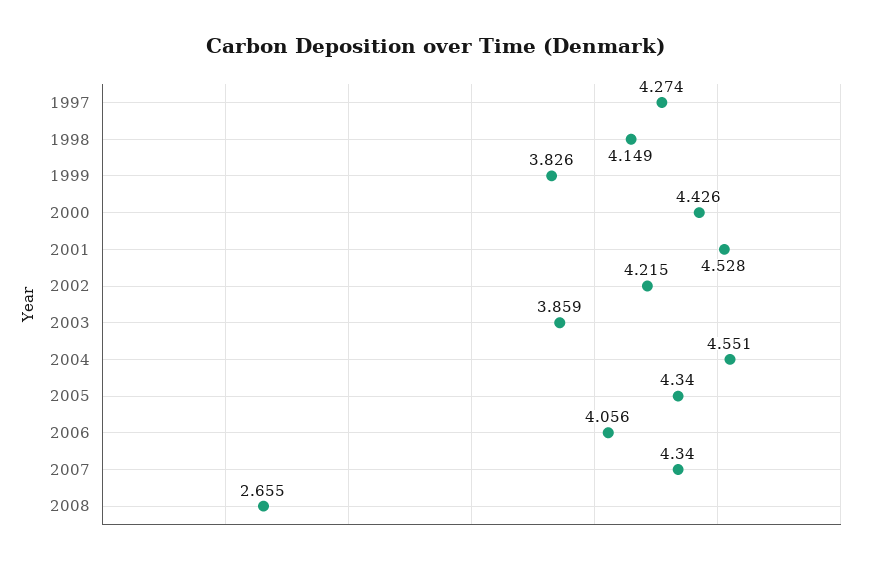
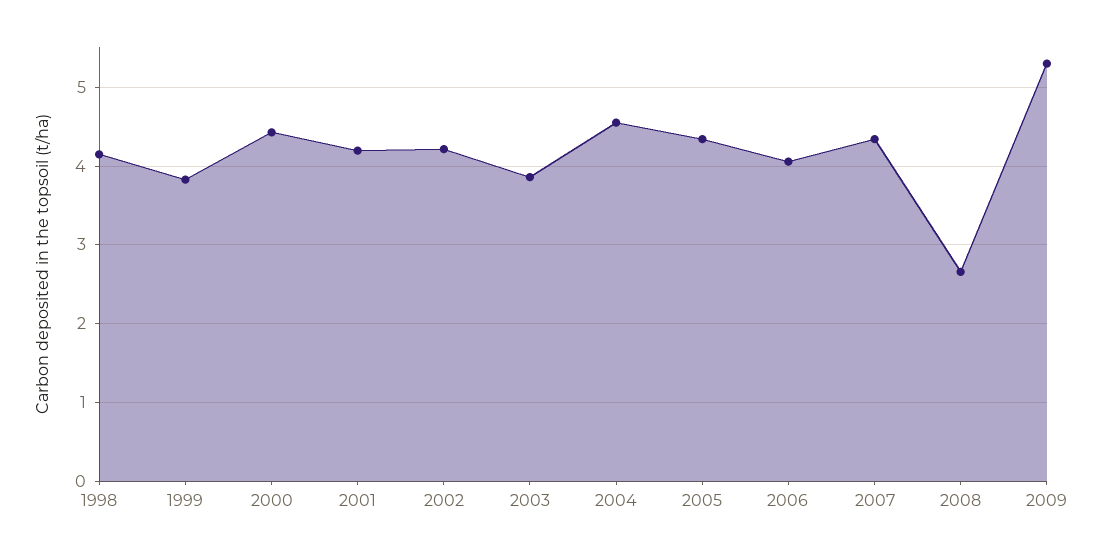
1997: 4.274 -> none
2001: 4.528 -> 4.2
2009: none -> 5.3

